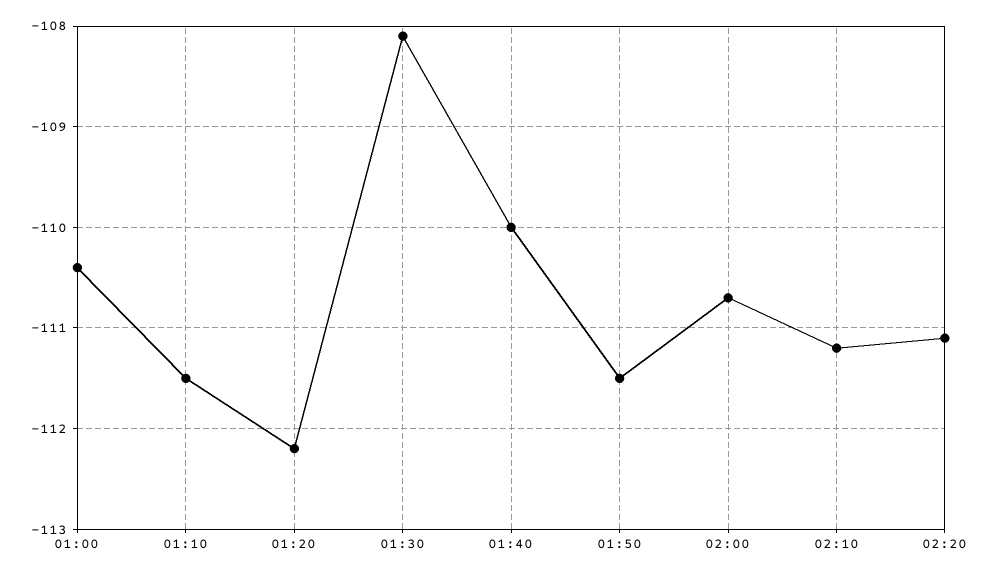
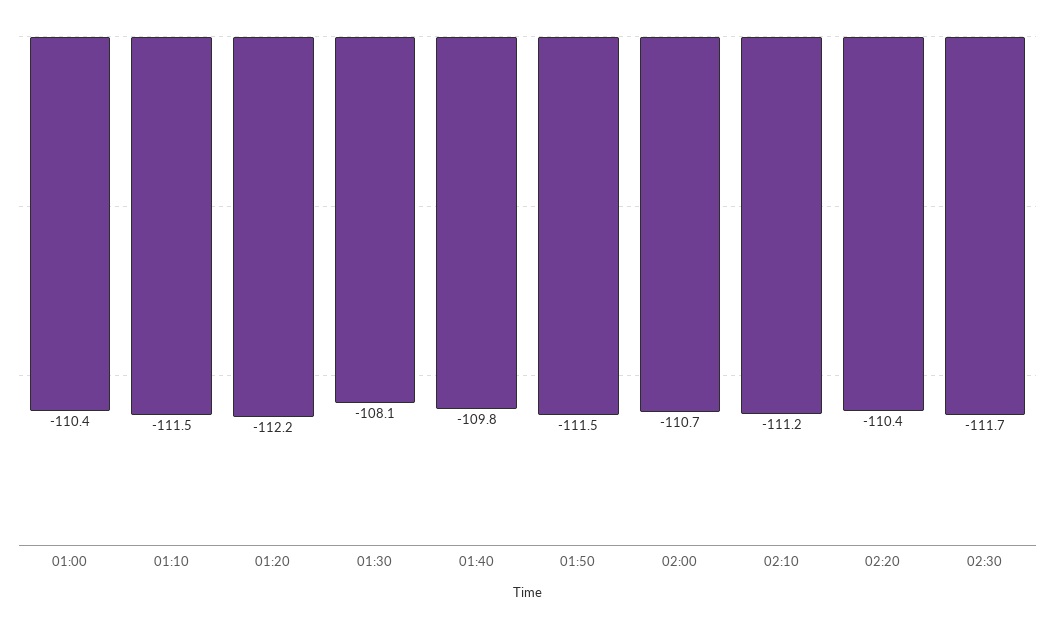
01:40: -110 -> -109.8
02:20: -111.1 -> -110.4
02:30: none -> -111.7

